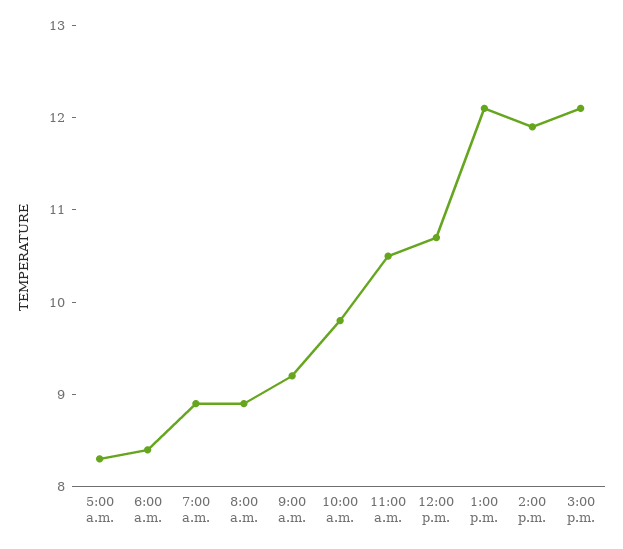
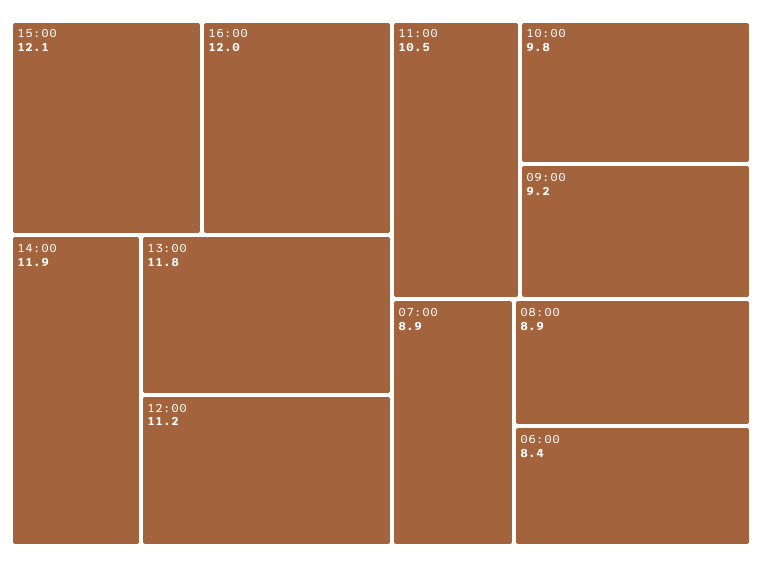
5:00 a.m.: 8.3 -> none
12:00 p.m.: 10.7 -> 11.2
1:00 p.m.: 12.1 -> 11.8
16:00: none -> 12

